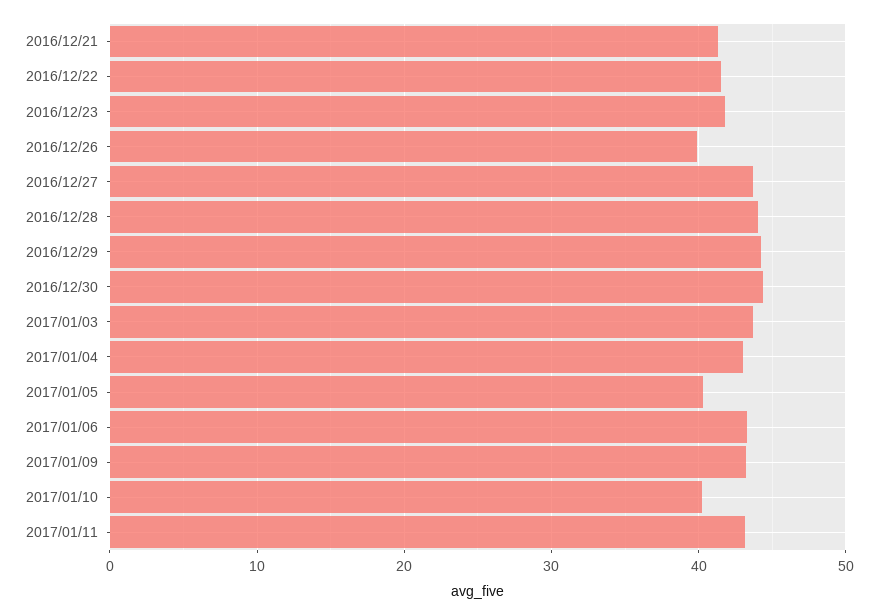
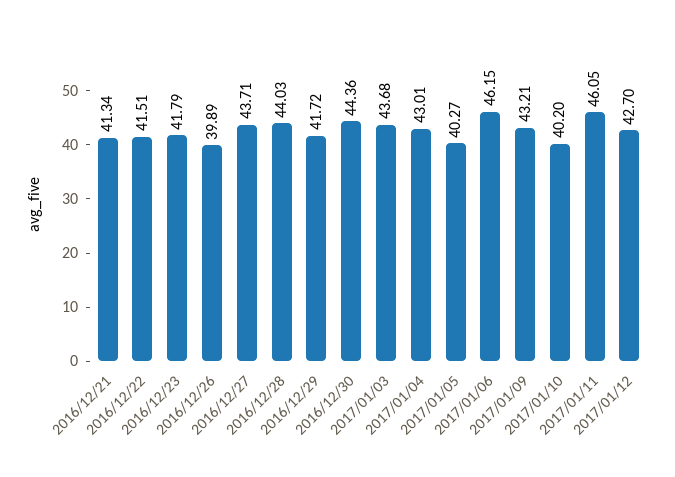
2016/12/29: 44 -> 41.72
2017/01/06: 43 -> 46.15
2017/01/11: 43 -> 46.05
2017/01/12: none -> 42.7

